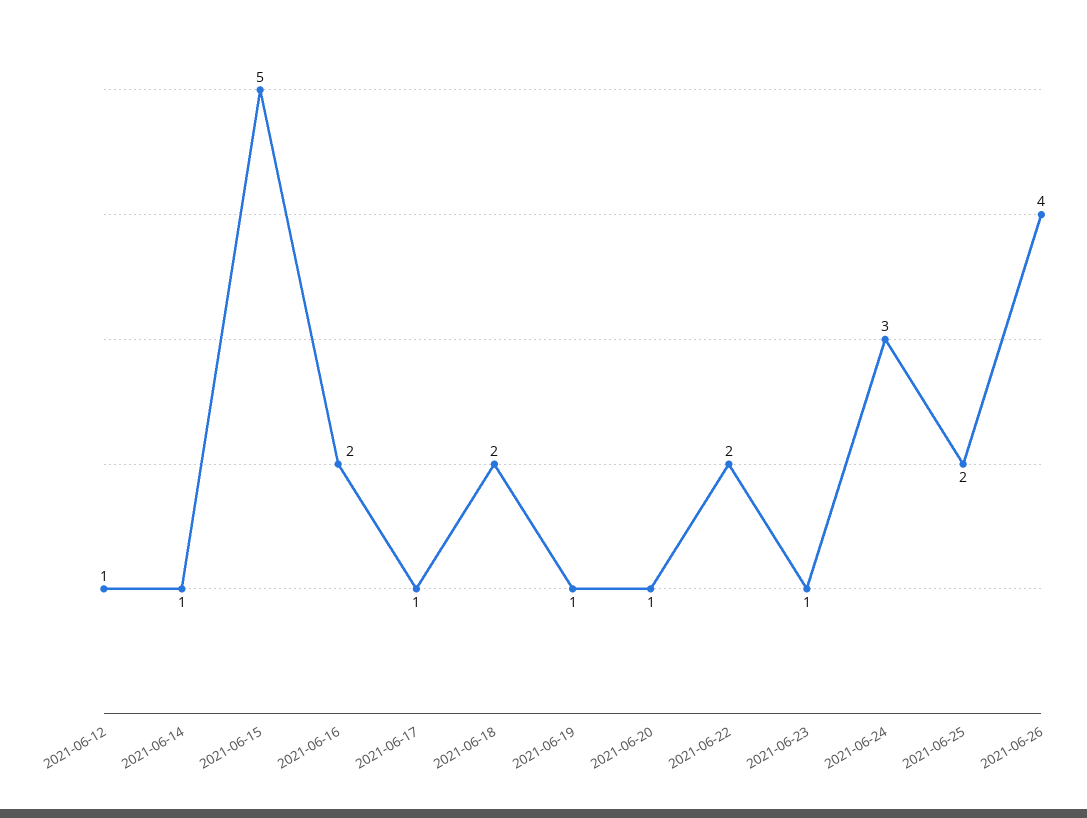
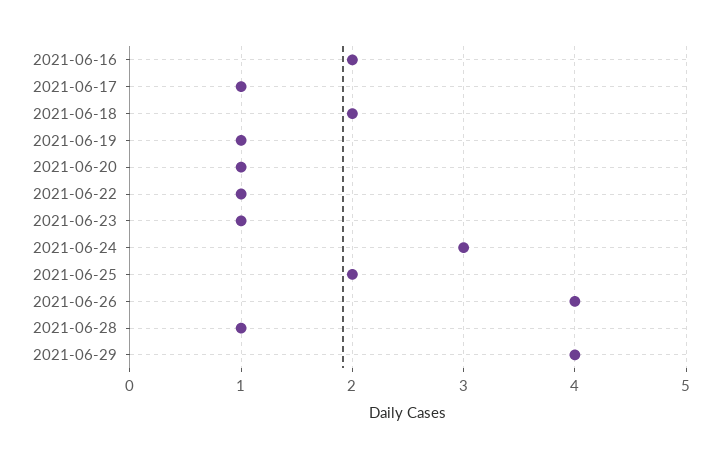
2021-06-12: 1 -> none
2021-06-14: 1 -> none
2021-06-15: 5 -> none
2021-06-22: 2 -> 1
2021-06-28: none -> 1
2021-06-29: none -> 4

